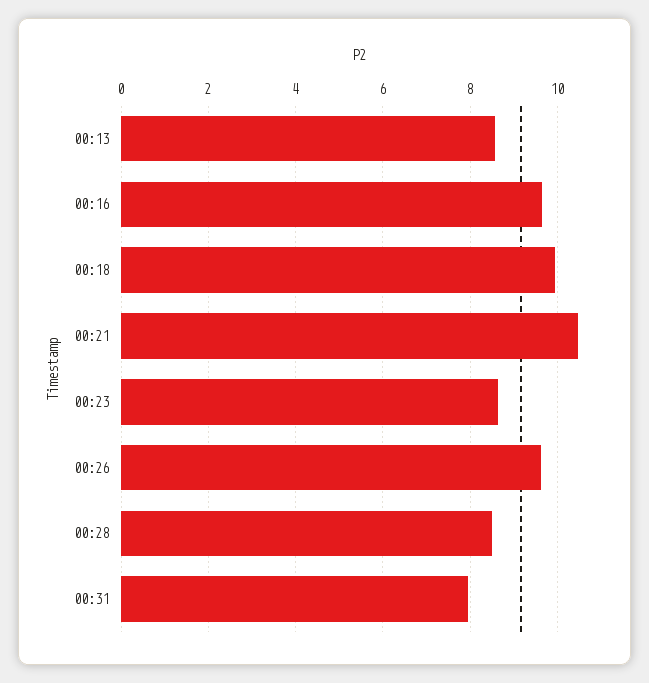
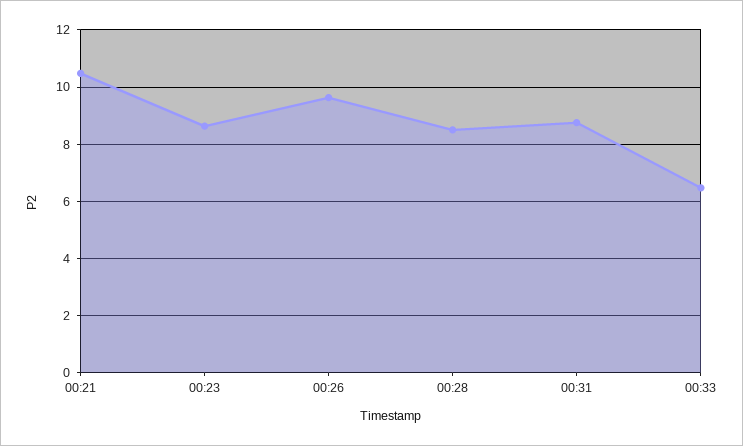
00:13: 8.6 -> none
00:16: 9.6 -> none
00:18: 10 -> none
00:31: 8 -> 8.75
00:33: none -> 6.5

